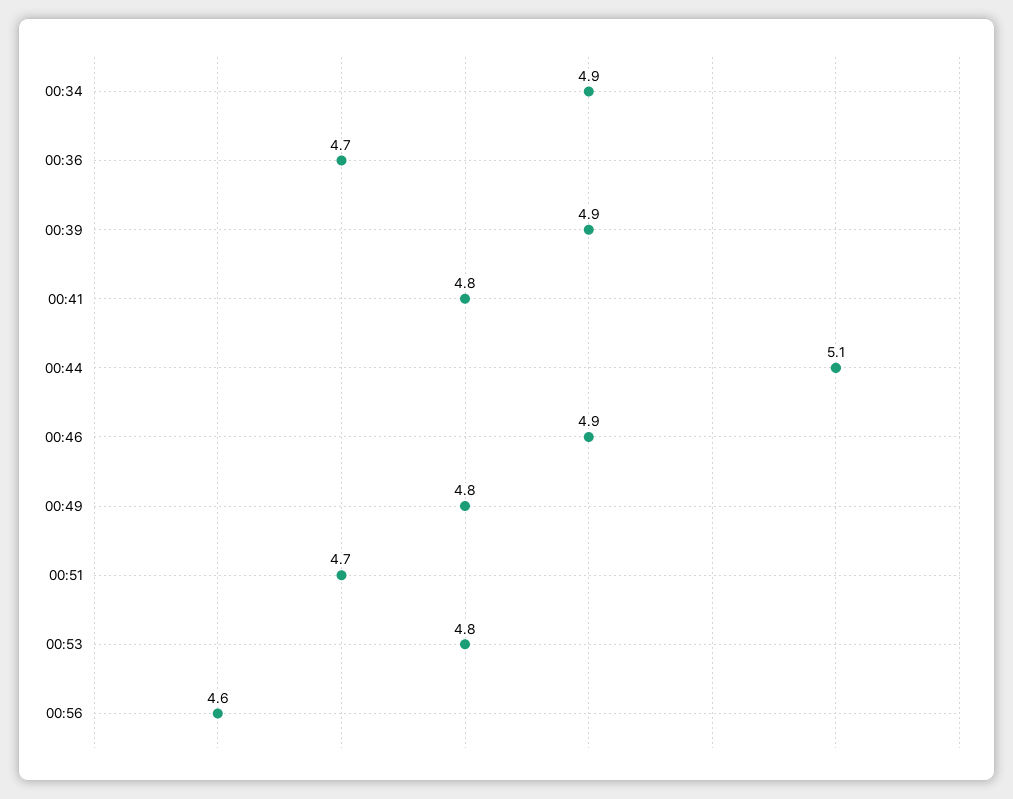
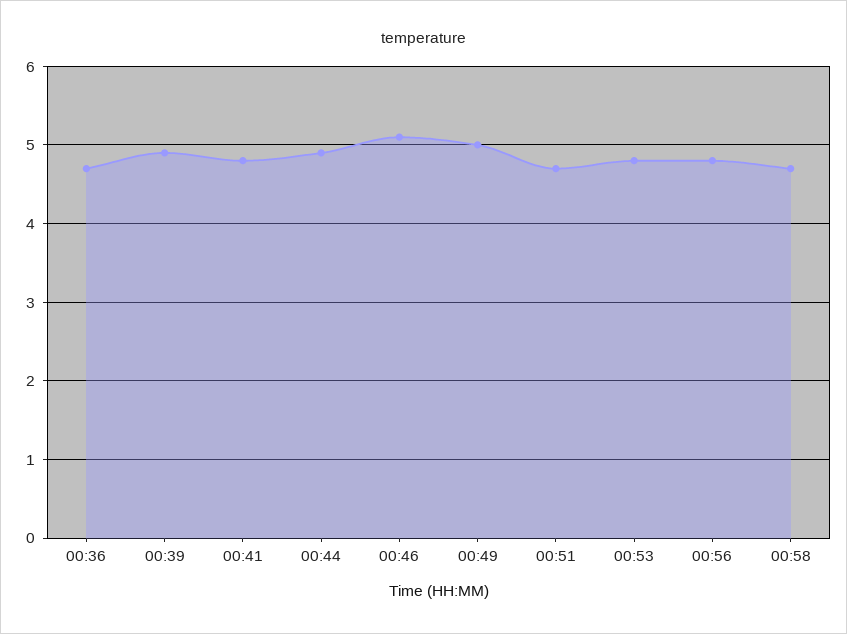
00:34: 4.9 -> none
00:44: 5.1 -> 4.9
00:46: 4.9 -> 5.1
00:49: 4.8 -> 5
00:56: 4.6 -> 4.8
00:58: none -> 4.7

